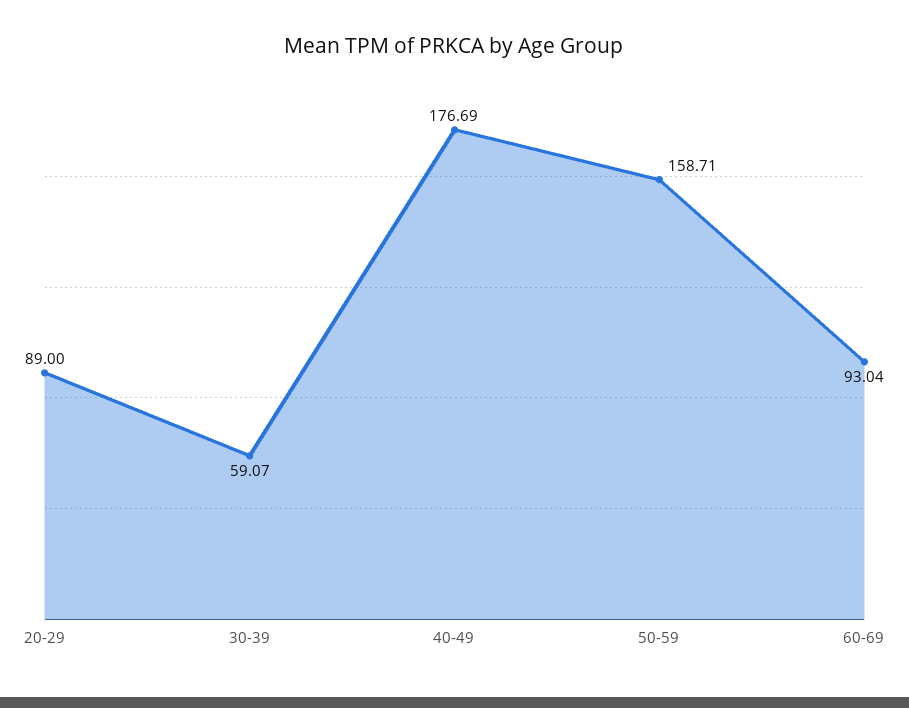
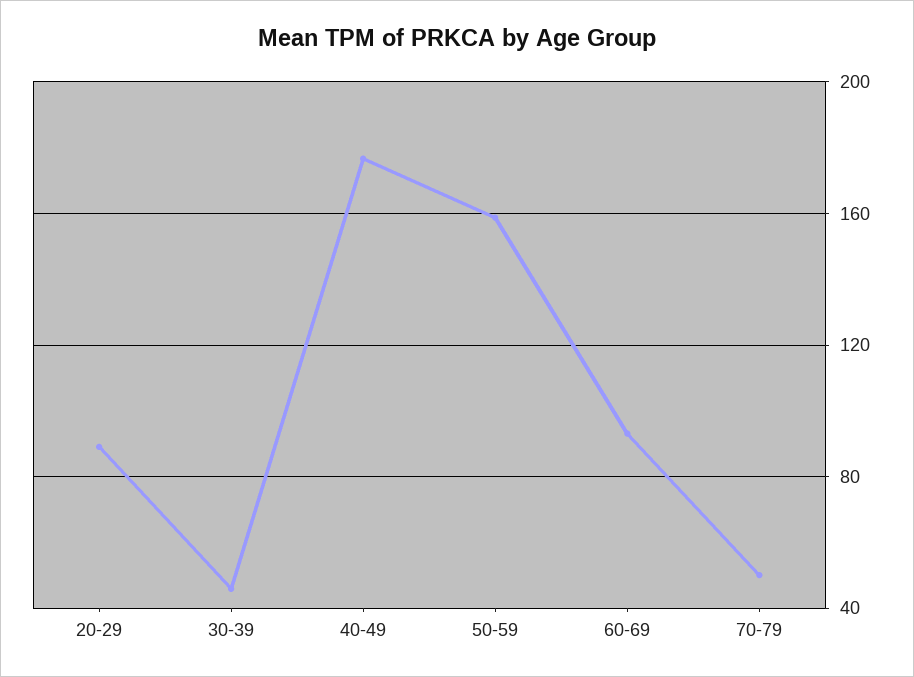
30-39: 59.07 -> 45
70-79: none -> 50

